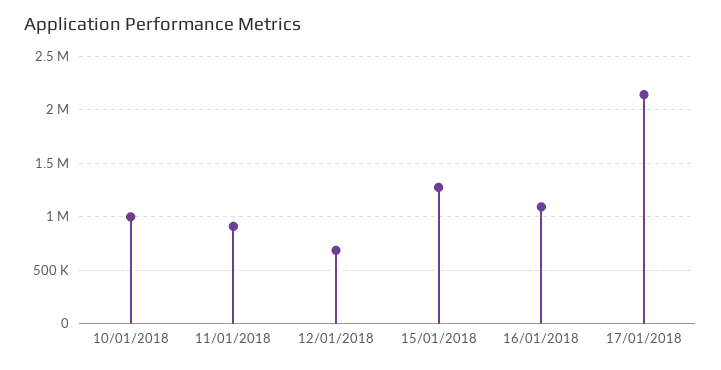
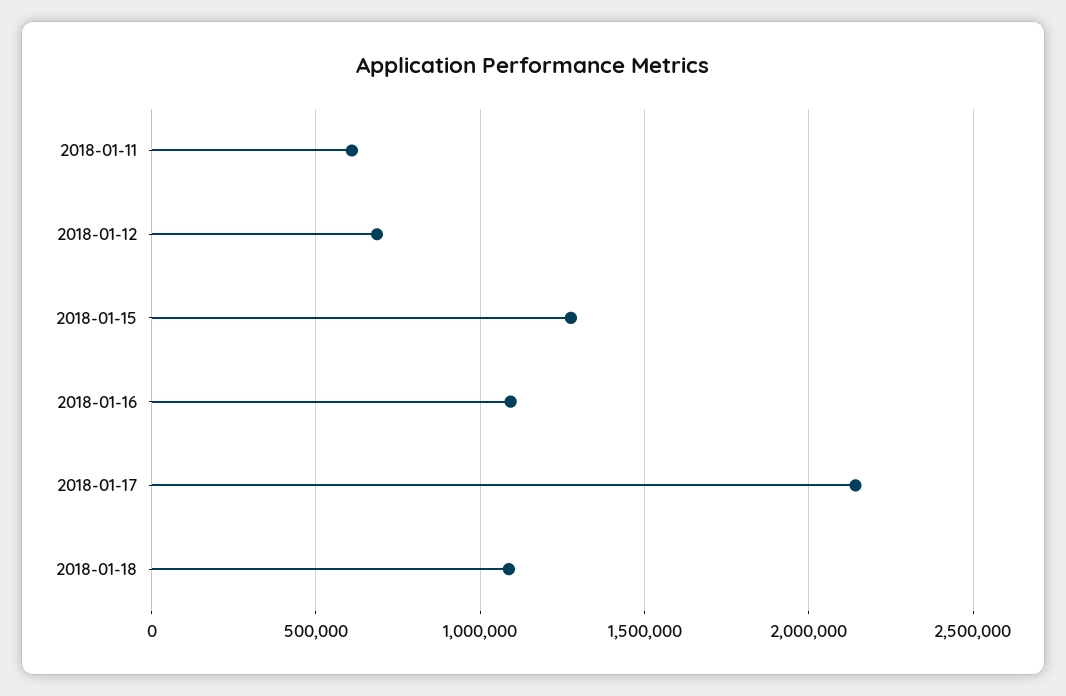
10/01/2018: 1000000 -> none
11/01/2018: 900000 -> 600000
2018-01-18: none -> 1100000

